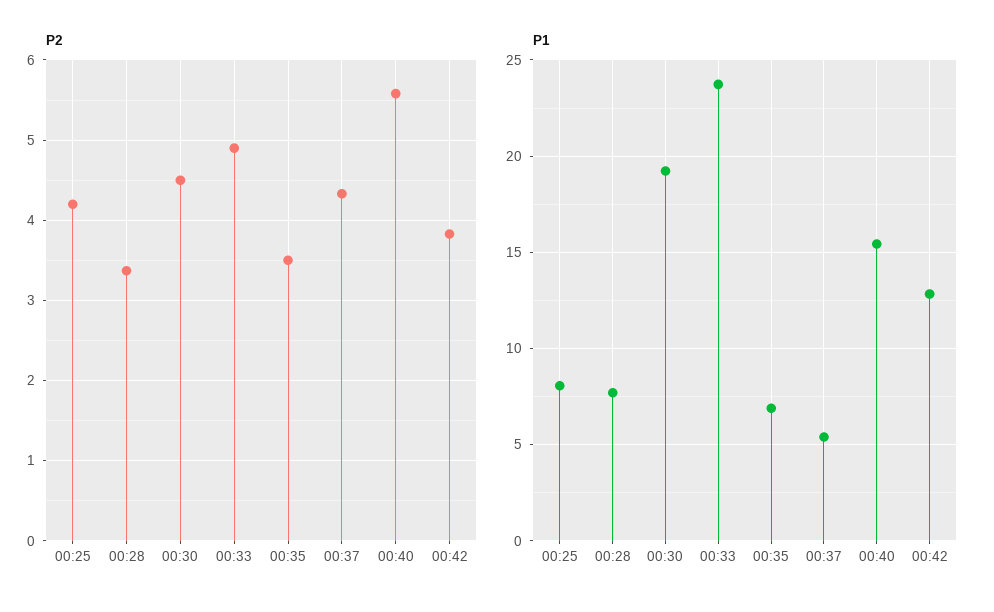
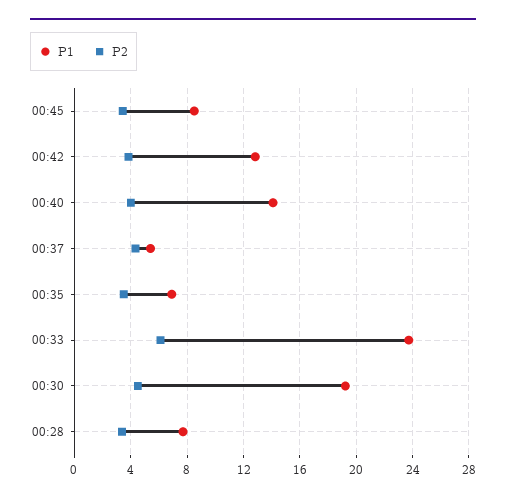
P2, 00:25: 4.2 -> none
P2, 00:33: 4.9 -> 6
P2, 00:40: 5.6 -> 4
P1, 00:25: 8 -> none
P1, 00:40: 15.5 -> 14
P1, 00:45: none -> 8.5
P2, 00:45: none -> 3.5

